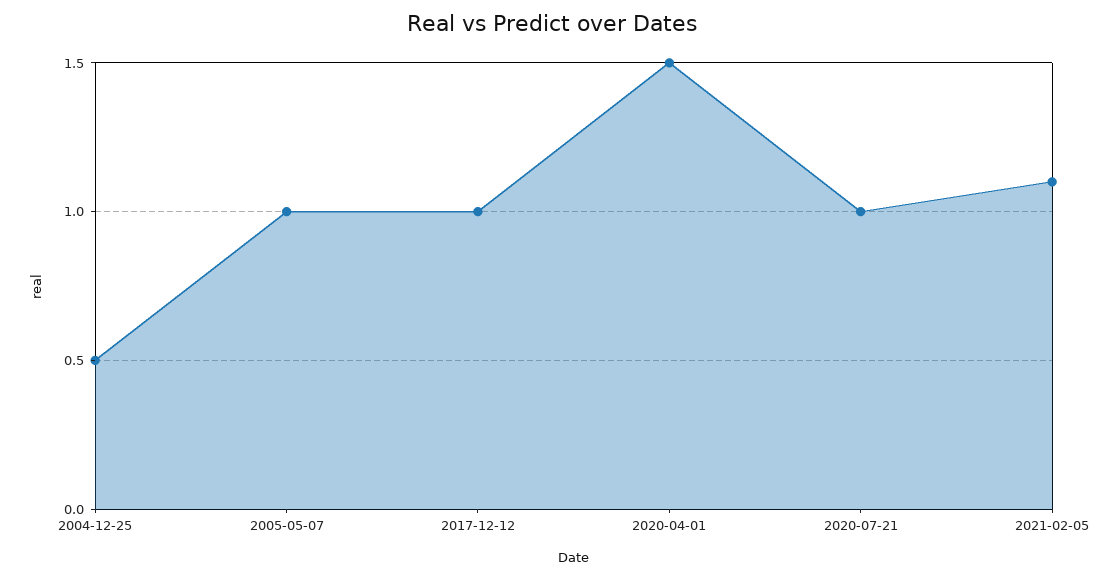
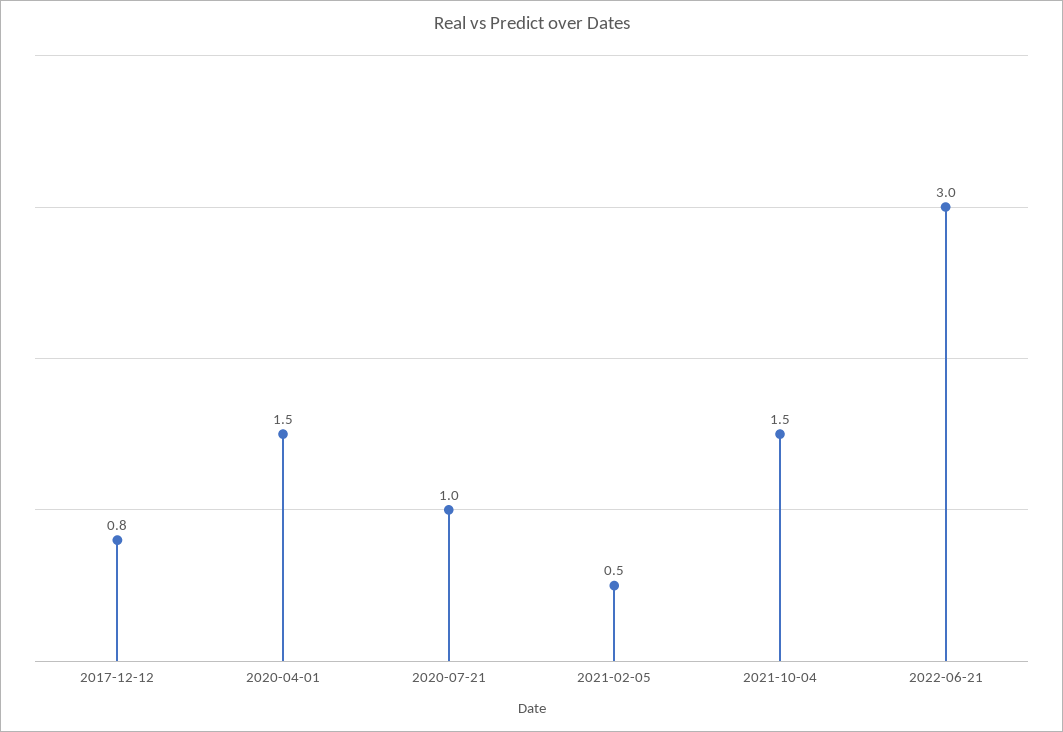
2004-12-25: 0.5 -> none
2005-05-07: 1 -> none
2017-12-12: 1 -> 0.8
2021-02-05: 1.1 -> 0.5
2021-10-04: none -> 1.5
2022-06-21: none -> 3

